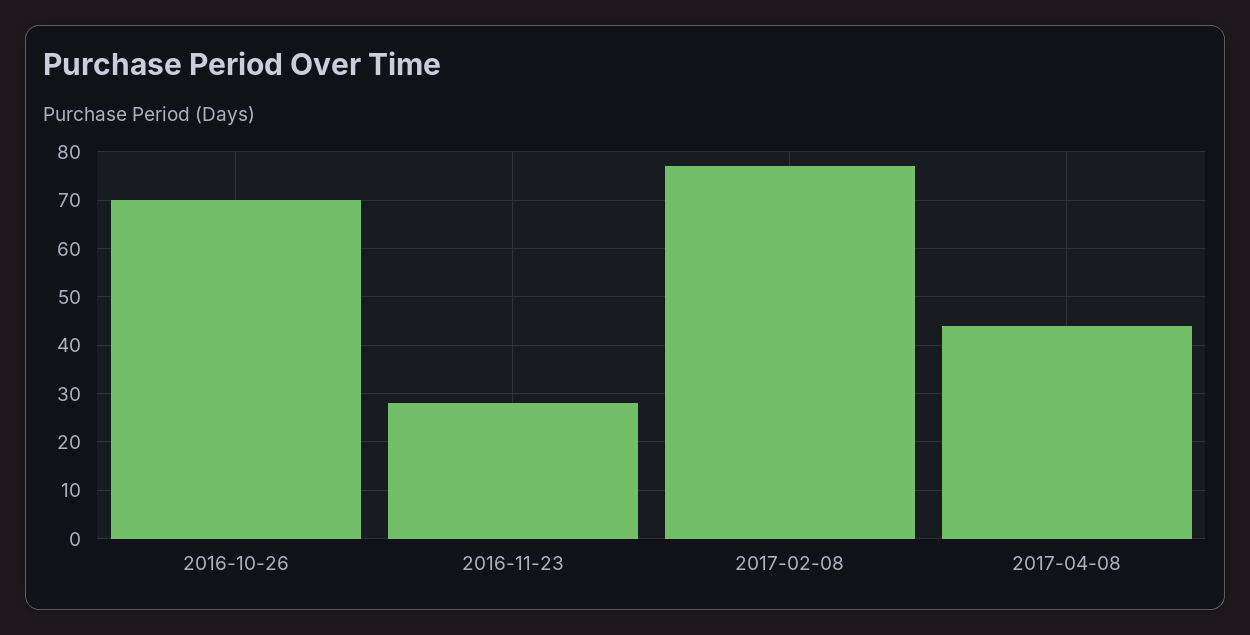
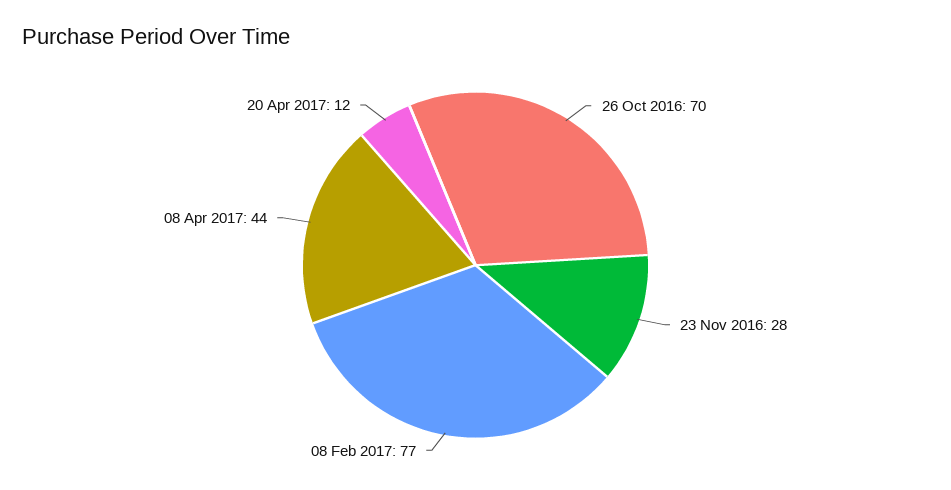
20 Apr 2017: none -> 12

